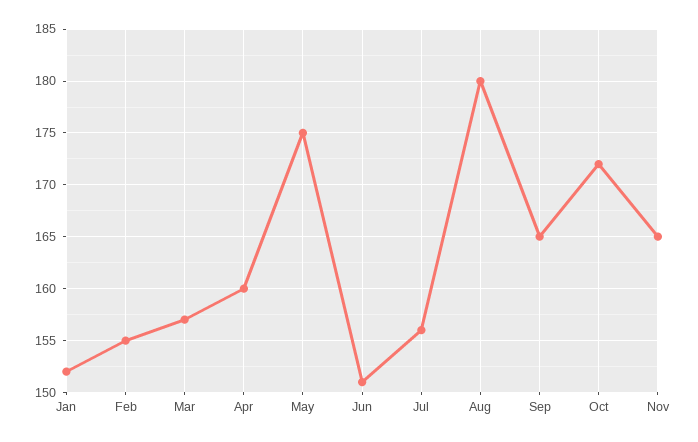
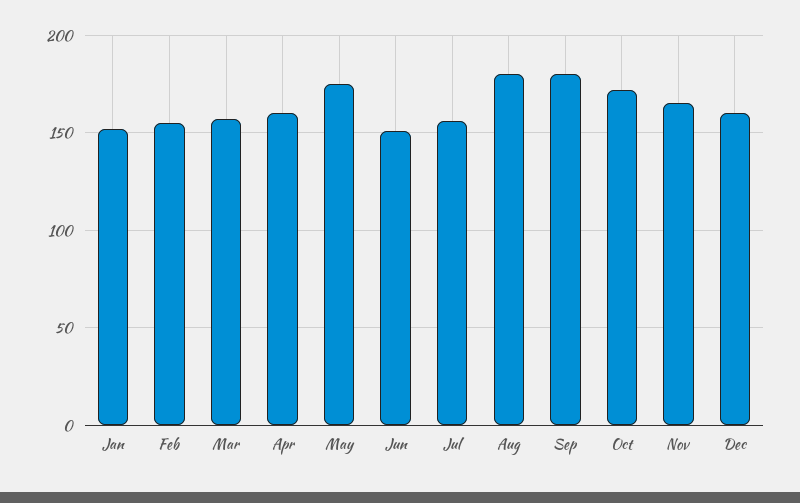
Sep: 165 -> 180
Dec: none -> 160

